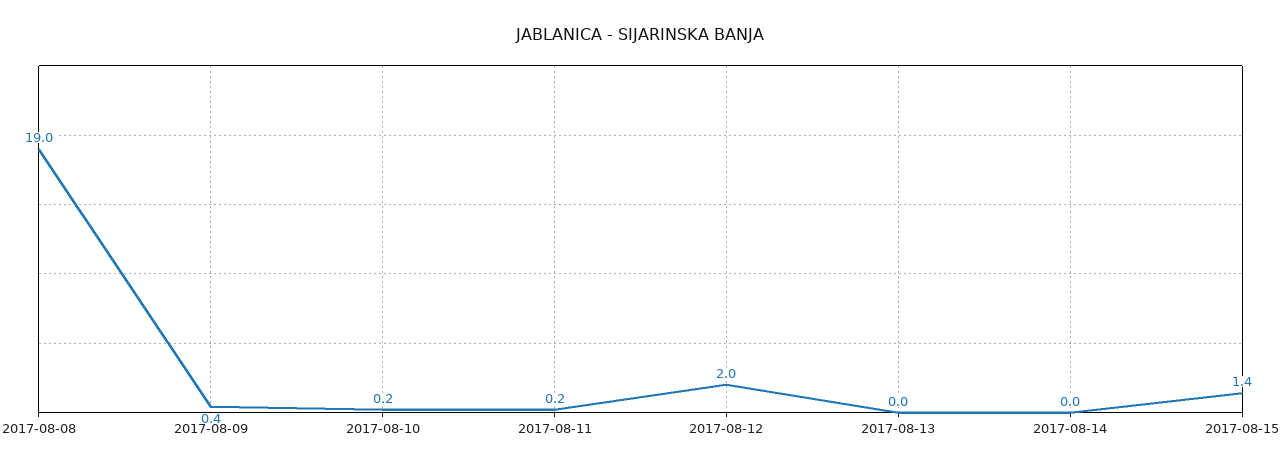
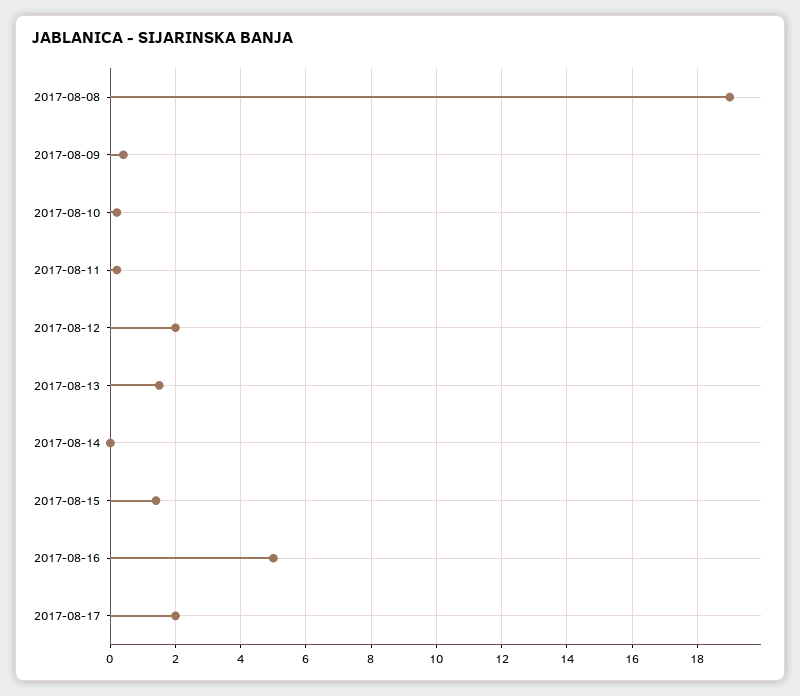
2017-08-13: 0 -> 1.5
2017-08-16: none -> 5
2017-08-17: none -> 2

